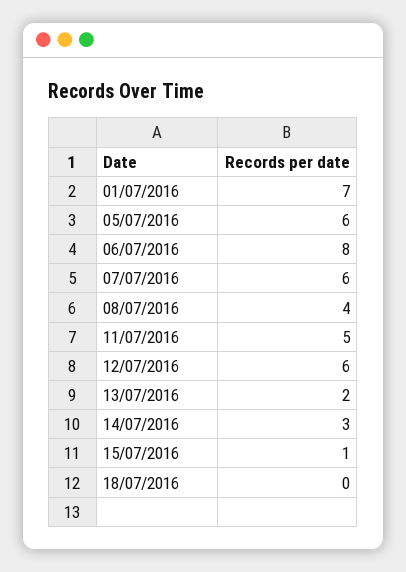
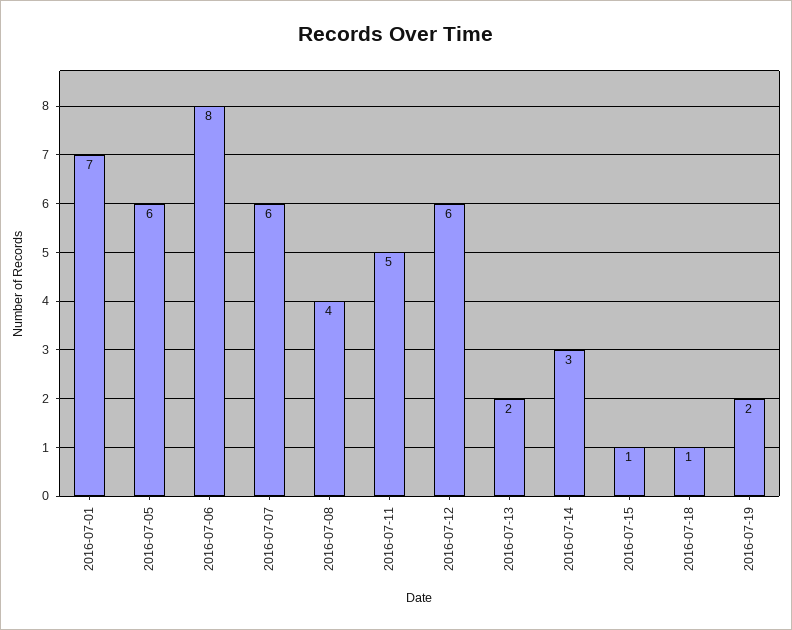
18/07/2016: 0 -> 1
2016-07-19: none -> 2

